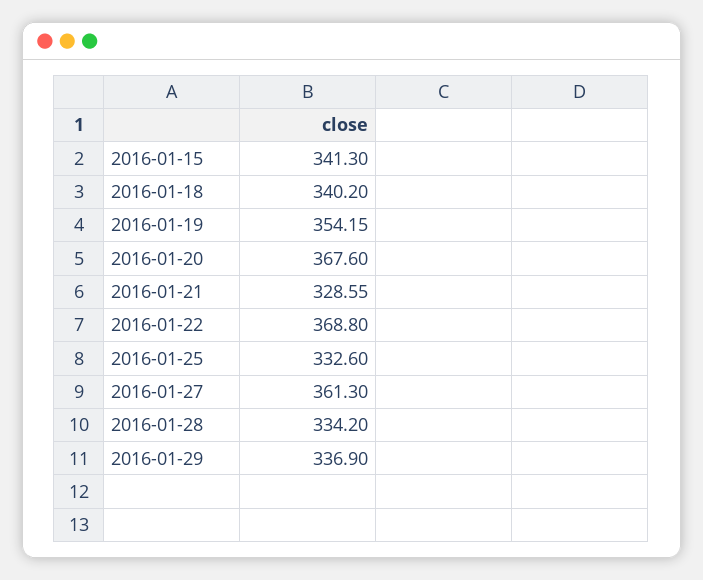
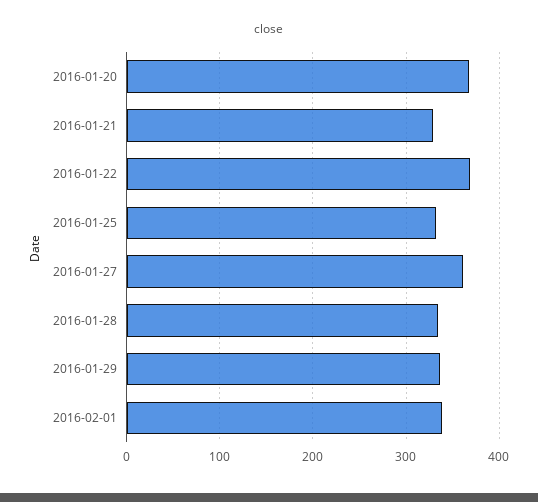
2016-01-15: 341.3 -> none
2016-01-18: 340.2 -> none
2016-01-19: 354.15 -> none
2016-02-01: none -> 340

